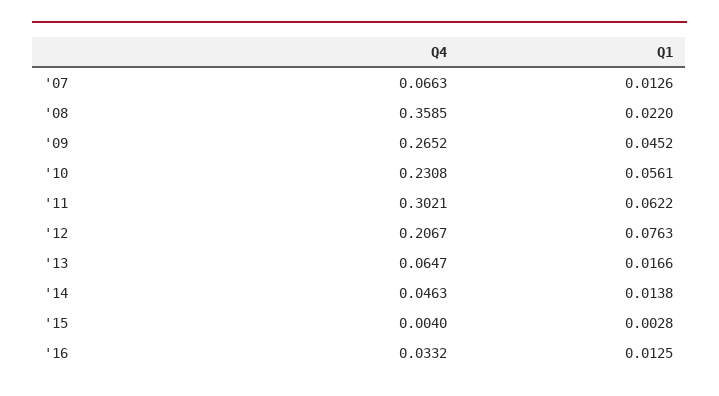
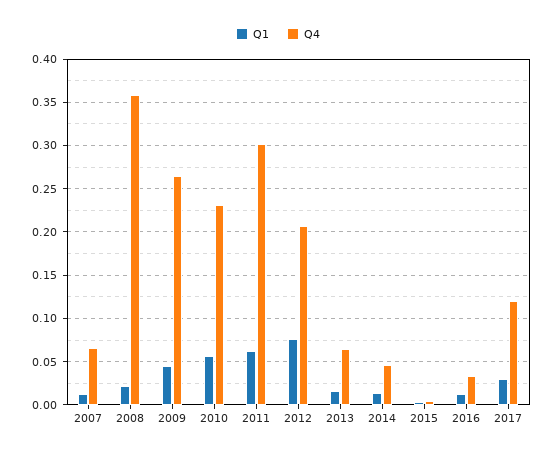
Q1, 2017: none -> 0.03
Q4, 2017: none -> 0.12

